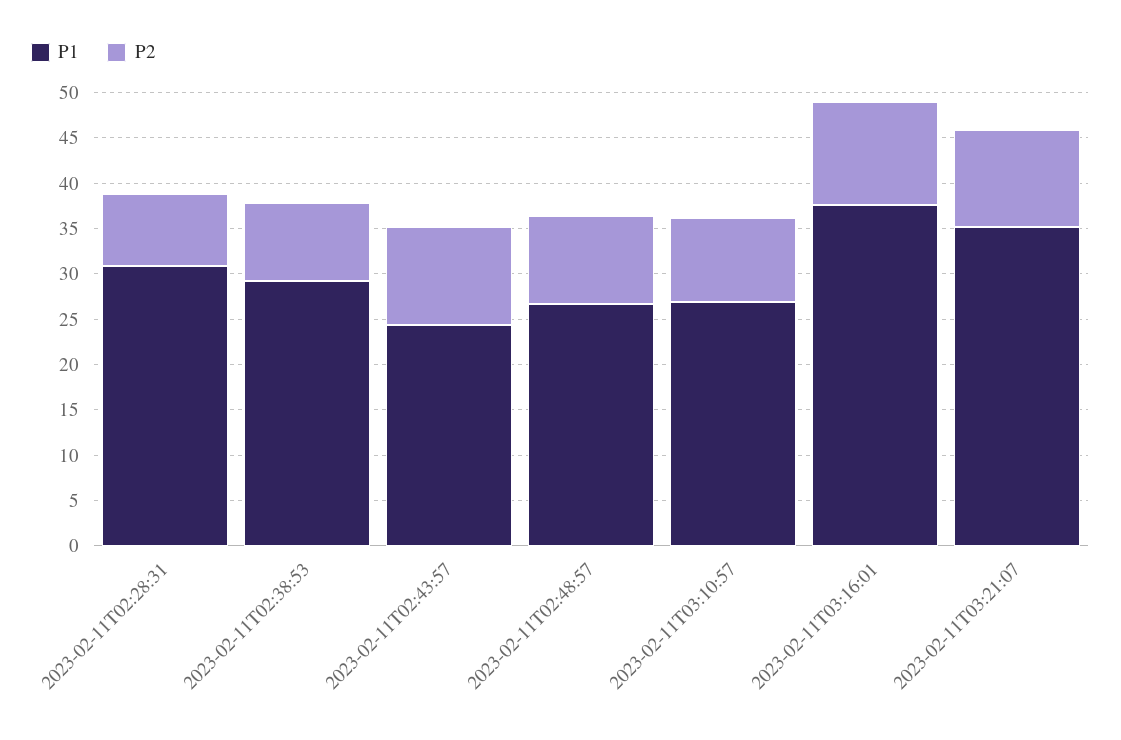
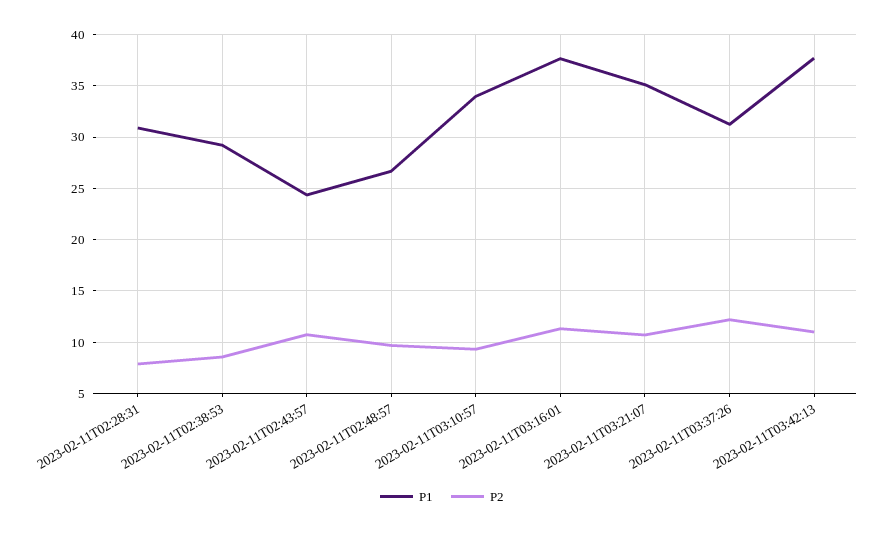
P1, 2023-02-11T03:10:57: 27 -> 34
P1, 2023-02-11T03:37:26: none -> 31
P2, 2023-02-11T03:37:26: none -> 12
P1, 2023-02-11T03:42:13: none -> 38
P2, 2023-02-11T03:42:13: none -> 11

